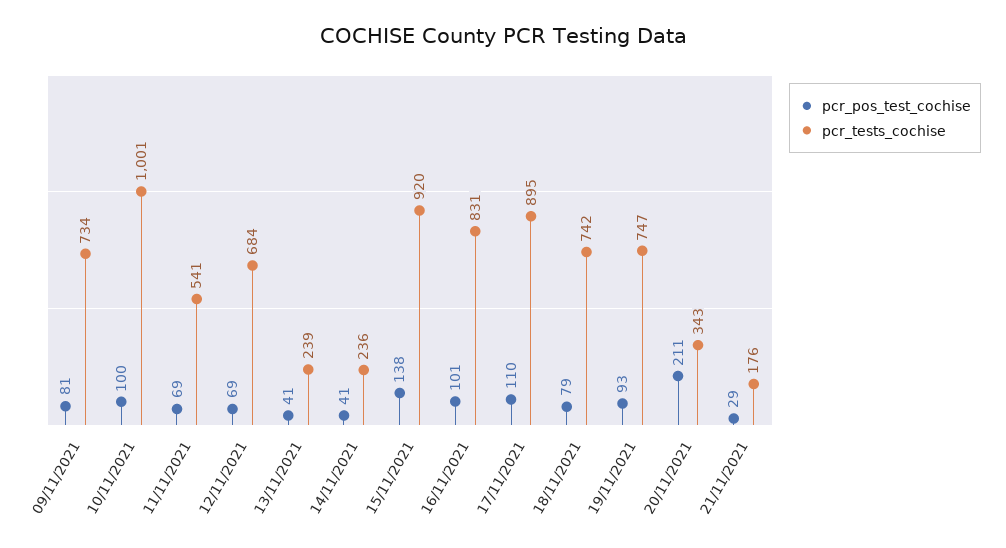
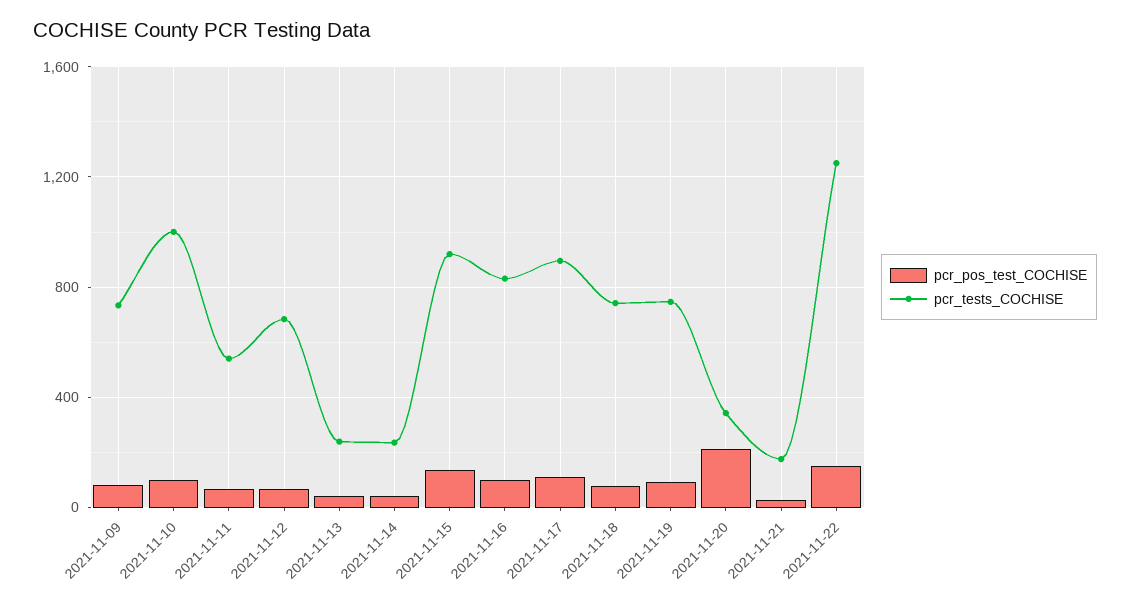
pcr_pos_test_cochise, 2021-11-22: none -> 150
pcr_tests_cochise, 2021-11-22: none -> 1250

